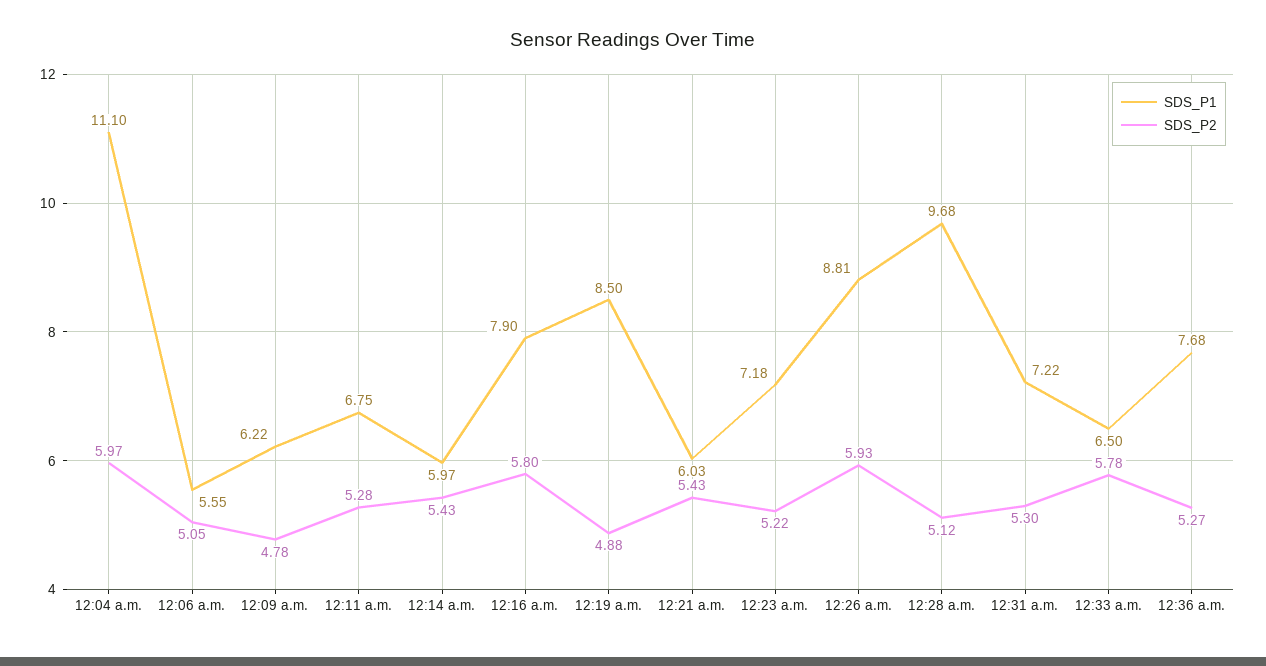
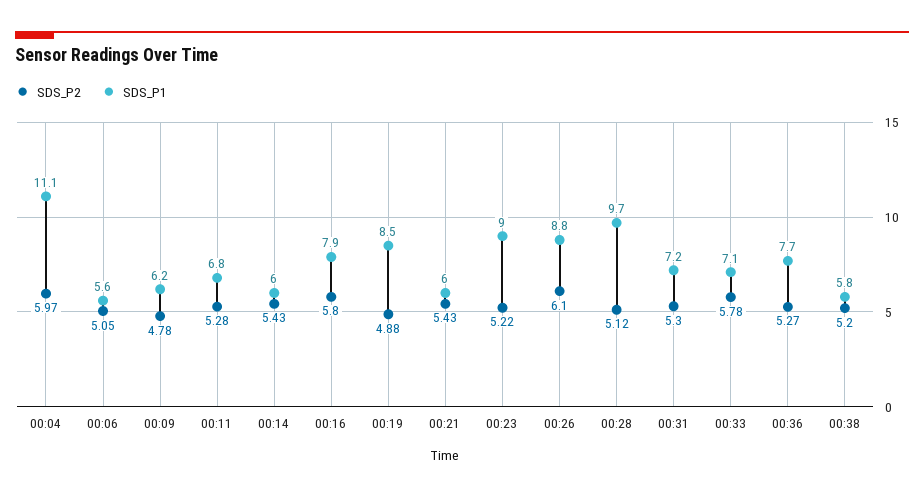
SDS_P1, 12:23 a.m.: 7.18 -> 9
SDS_P2, 12:26 a.m.: 5.93 -> 6.1
SDS_P1, 12:33 a.m.: 6.5 -> 7.1
SDS_P2, 00:38: none -> 5.2
SDS_P1, 00:38: none -> 5.8

